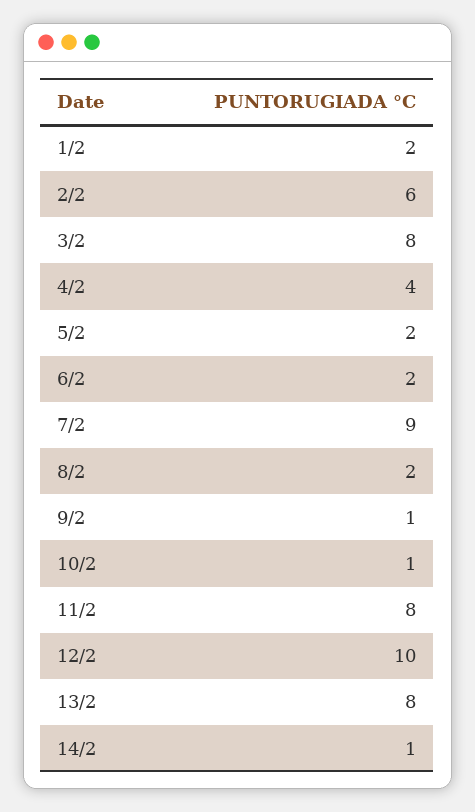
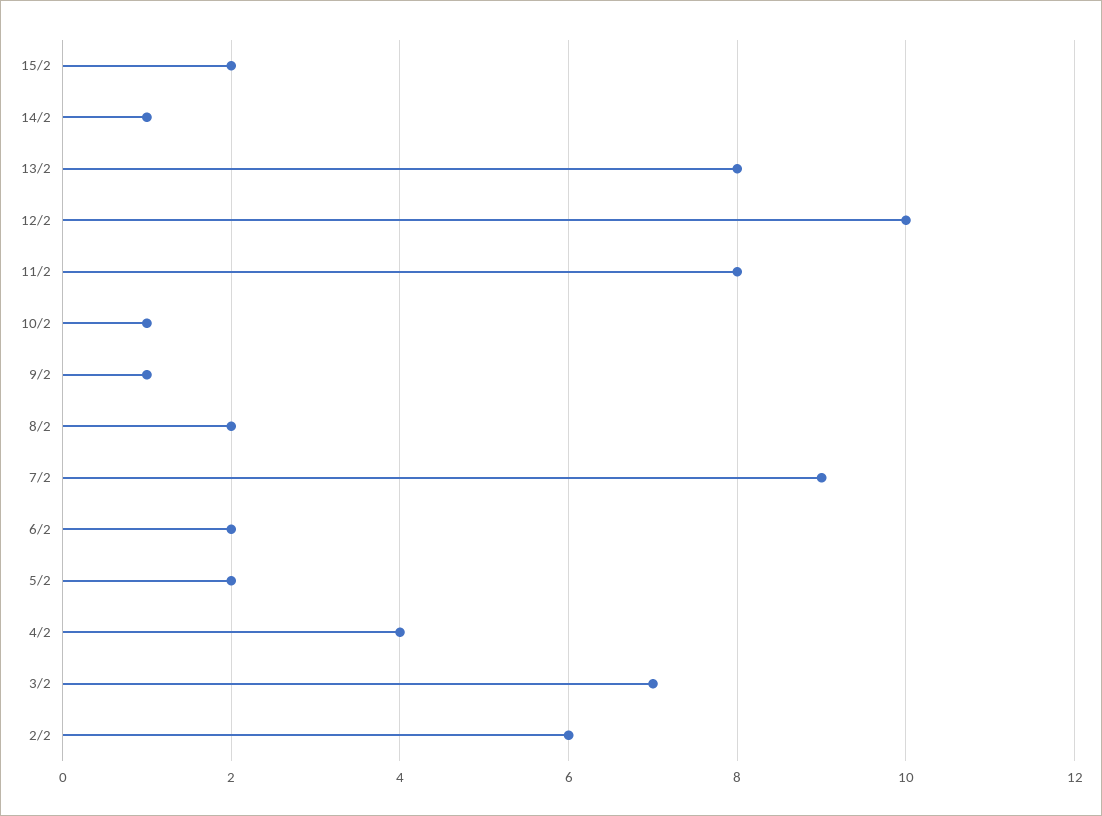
1/2: 2 -> none
3/2: 8 -> 7
15/2: none -> 2

